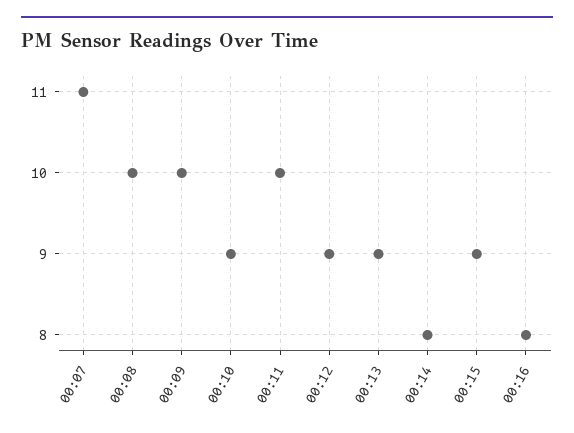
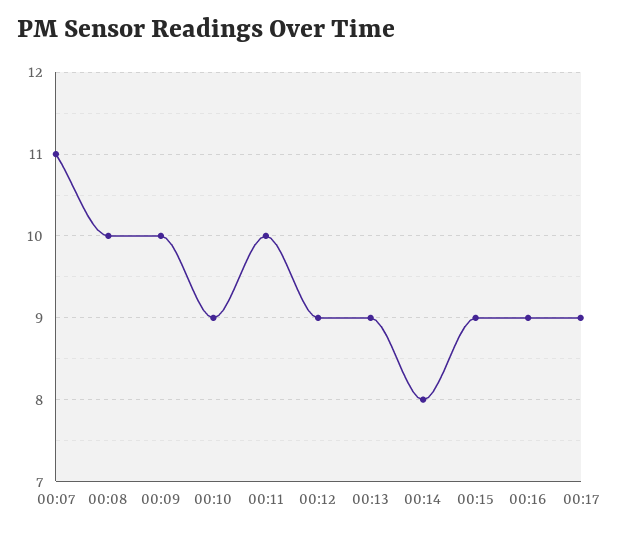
00:16: 8 -> 9
00:17: none -> 9

